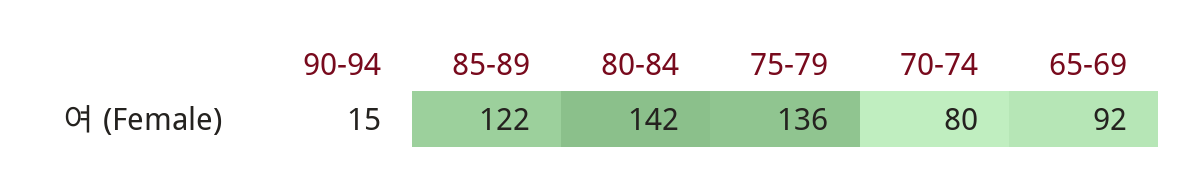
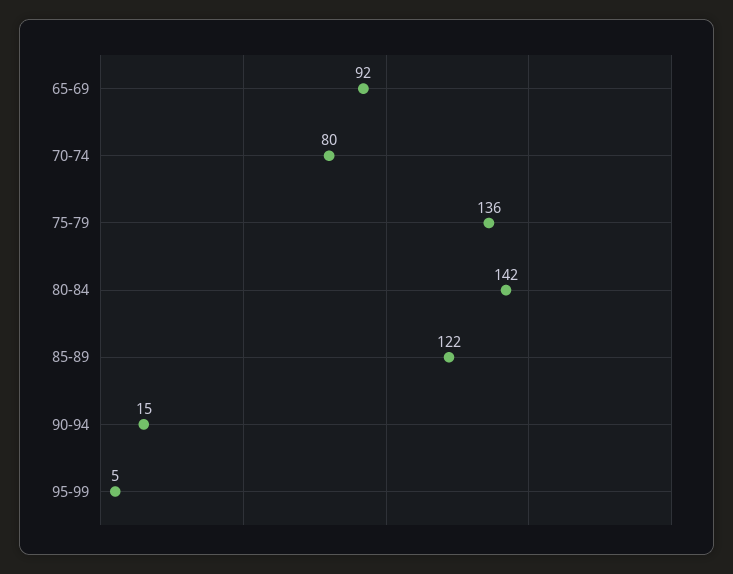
95-99: none -> 5

